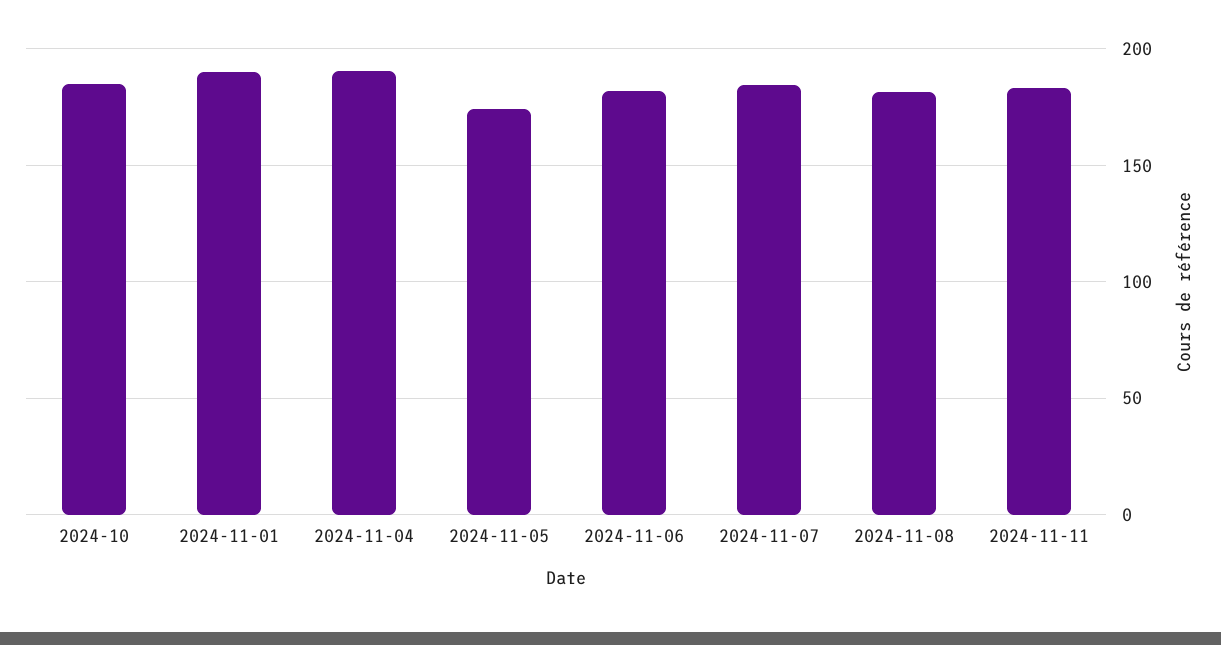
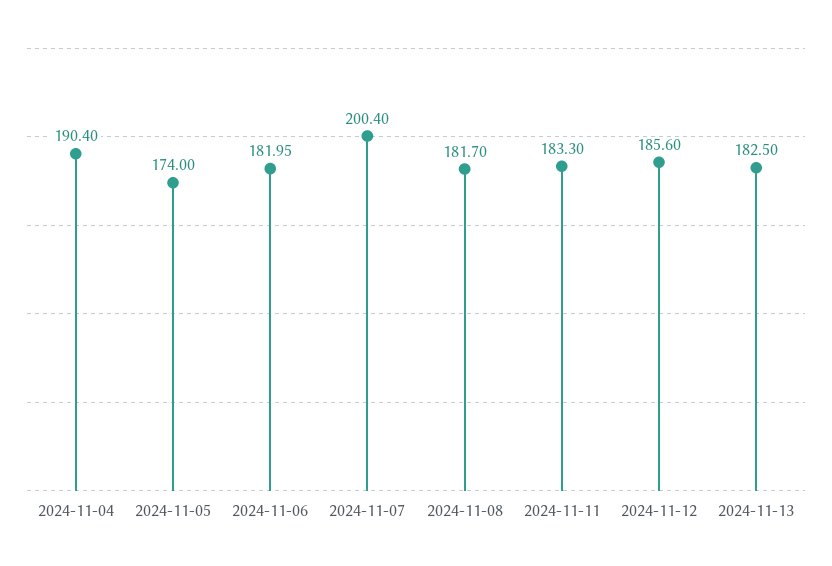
2024-10: 185 -> none
2024-11-01: 190 -> none
2024-11-07: 185 -> 200.4
2024-11-12: none -> 185.6
2024-11-13: none -> 182.5

